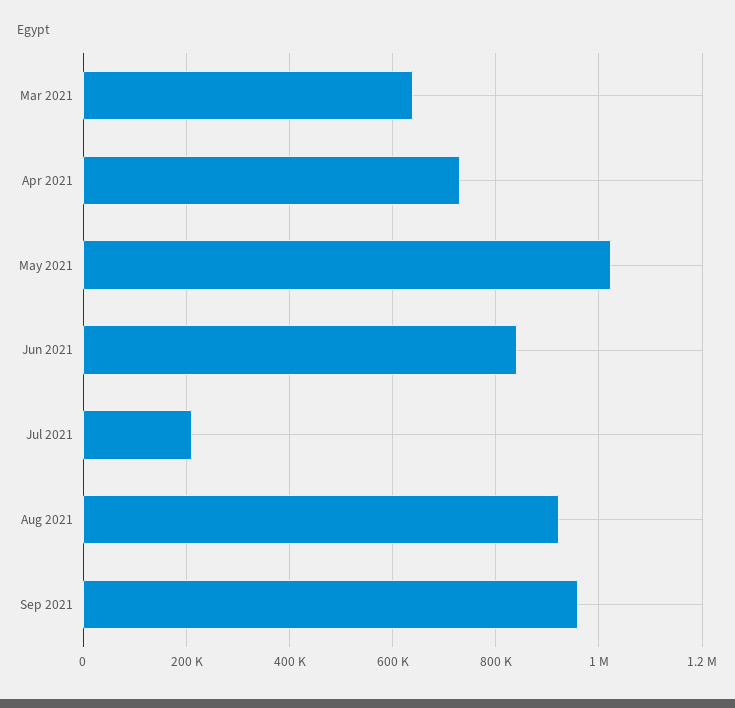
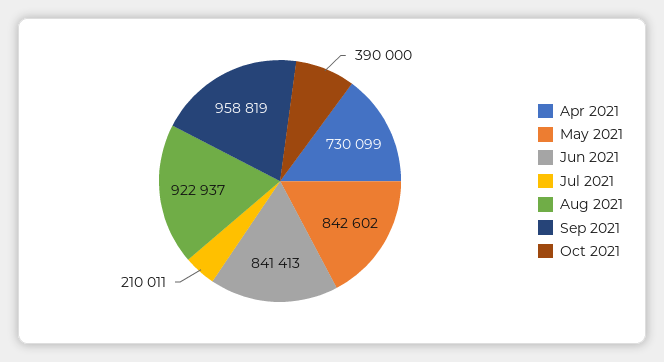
Mar 2021: 640000 -> none
May 2021: 1020000 -> 842602
Oct 2021: none -> 390000

